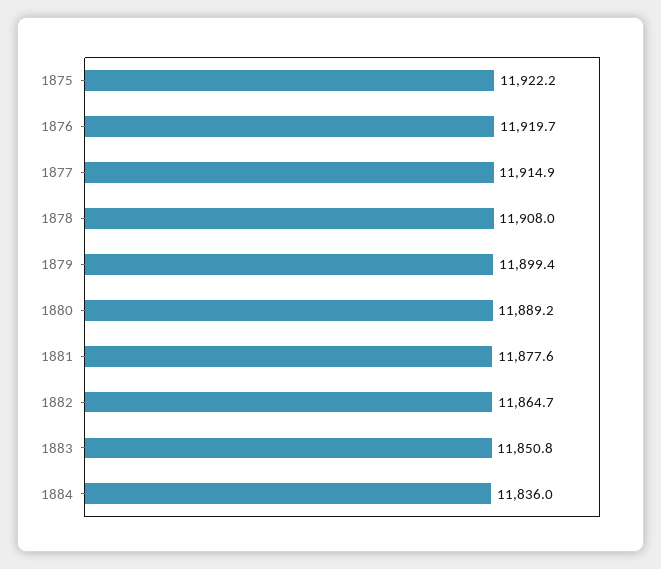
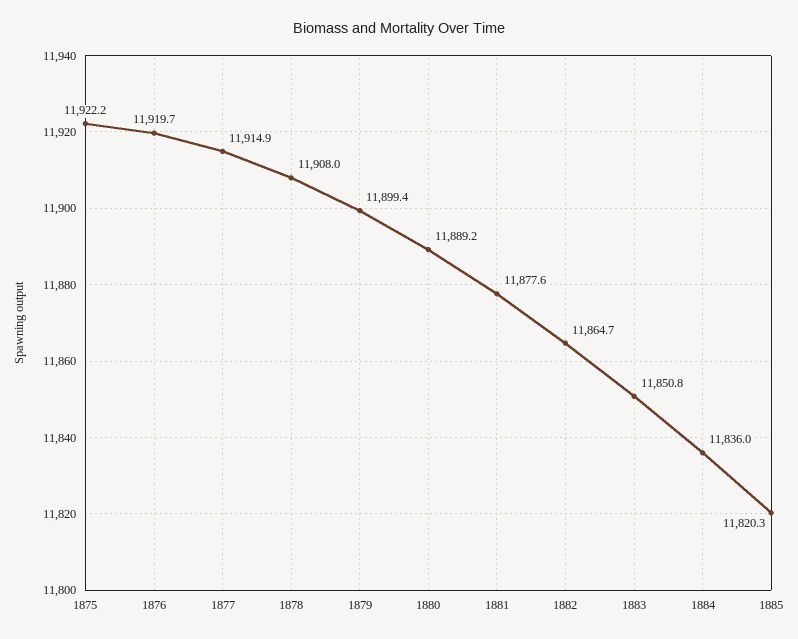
1885: none -> 11820.3

